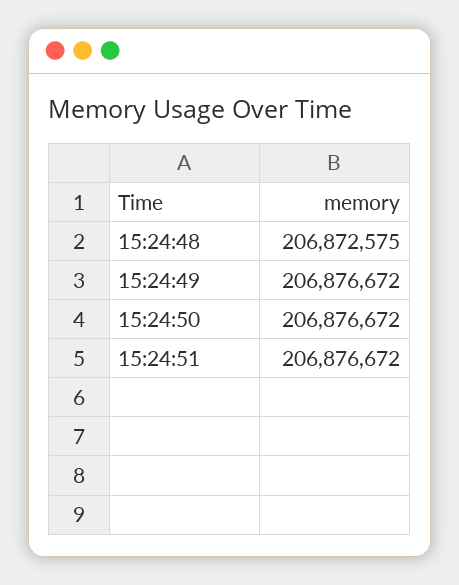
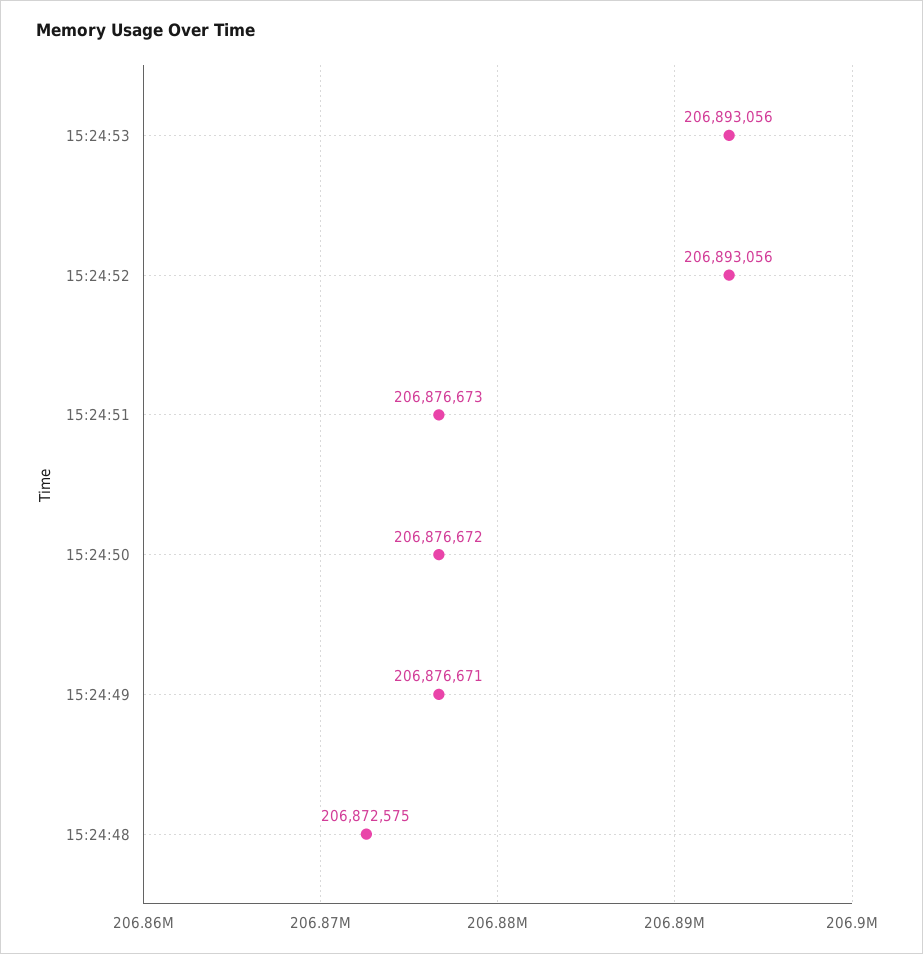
15:24:49: 206876672 -> 206876671
15:24:51: 206876672 -> 206876673
15:24:53: none -> 206893056
15:24:52: none -> 206893056

